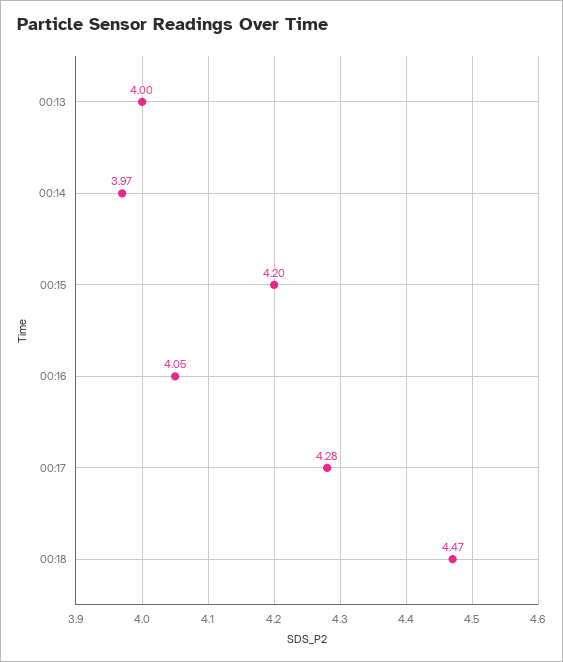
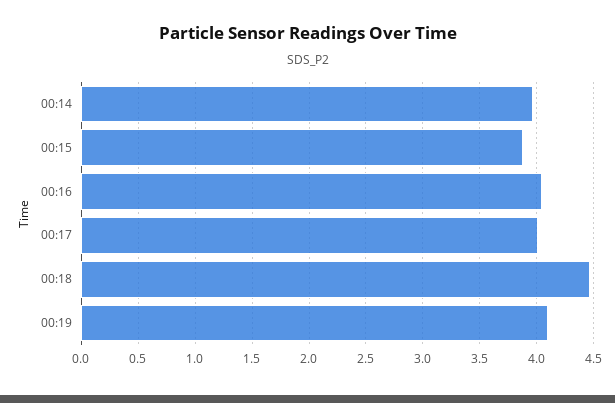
00:13: 4 -> none
00:15: 4.2 -> 3.9
00:17: 4.28 -> 4
00:19: none -> 4.1

